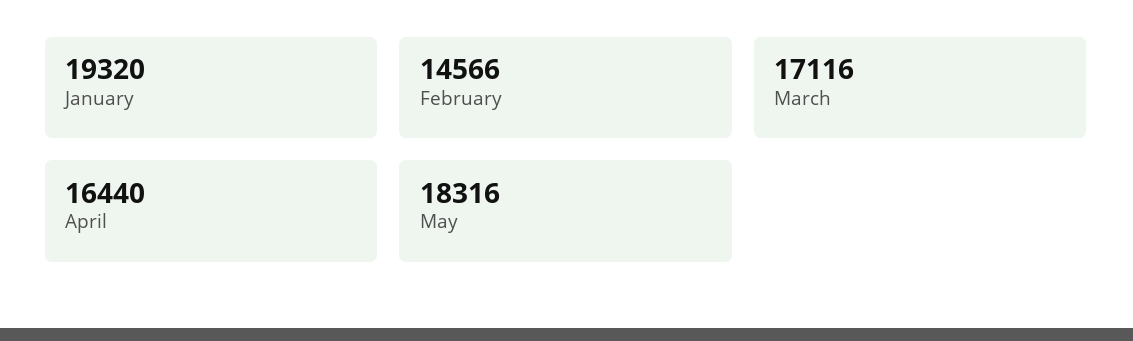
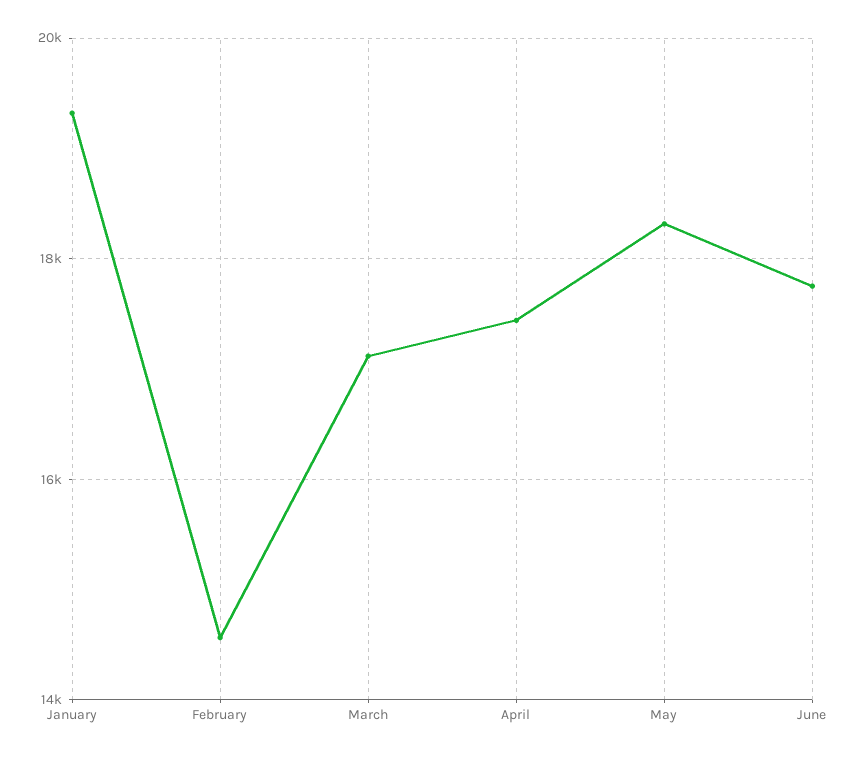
April: 16440 -> 17400
June: none -> 17800

